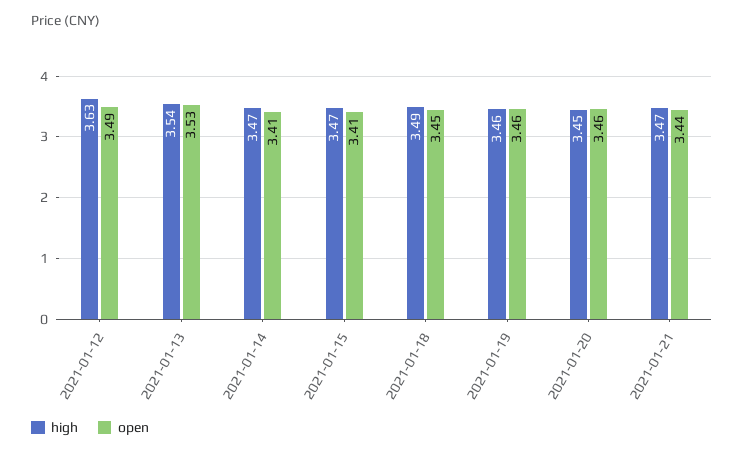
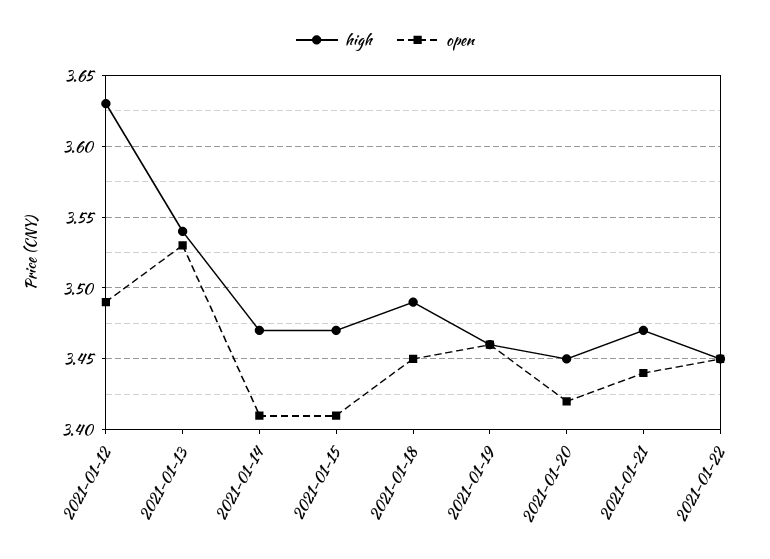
open, 2021-01-20: 3.46 -> 3.42
high, 2021-01-22: none -> 3.45
open, 2021-01-22: none -> 3.45

